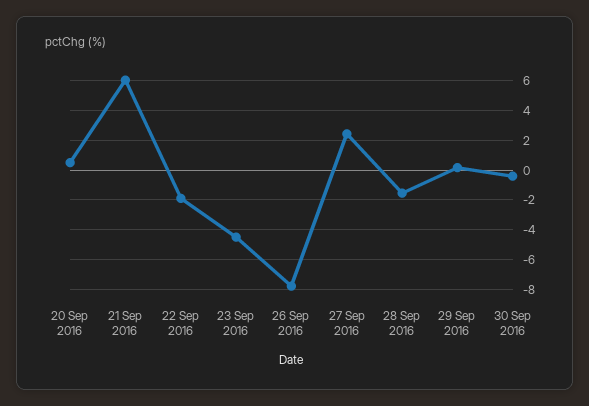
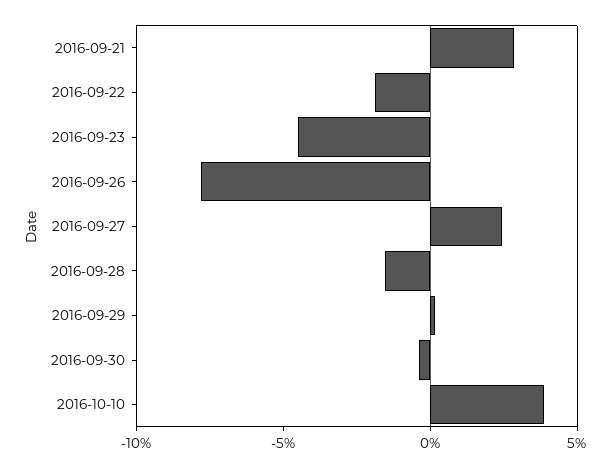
20 Sep 2016: 0.5 -> none
21 Sep 2016: 6 -> 3
2016-10-10: none -> 4

